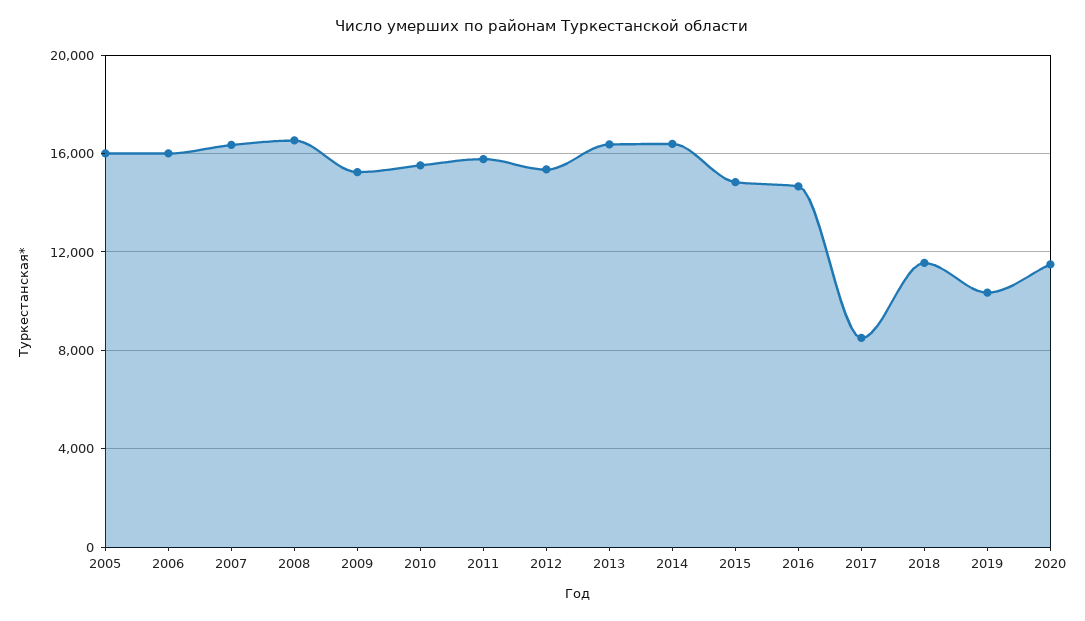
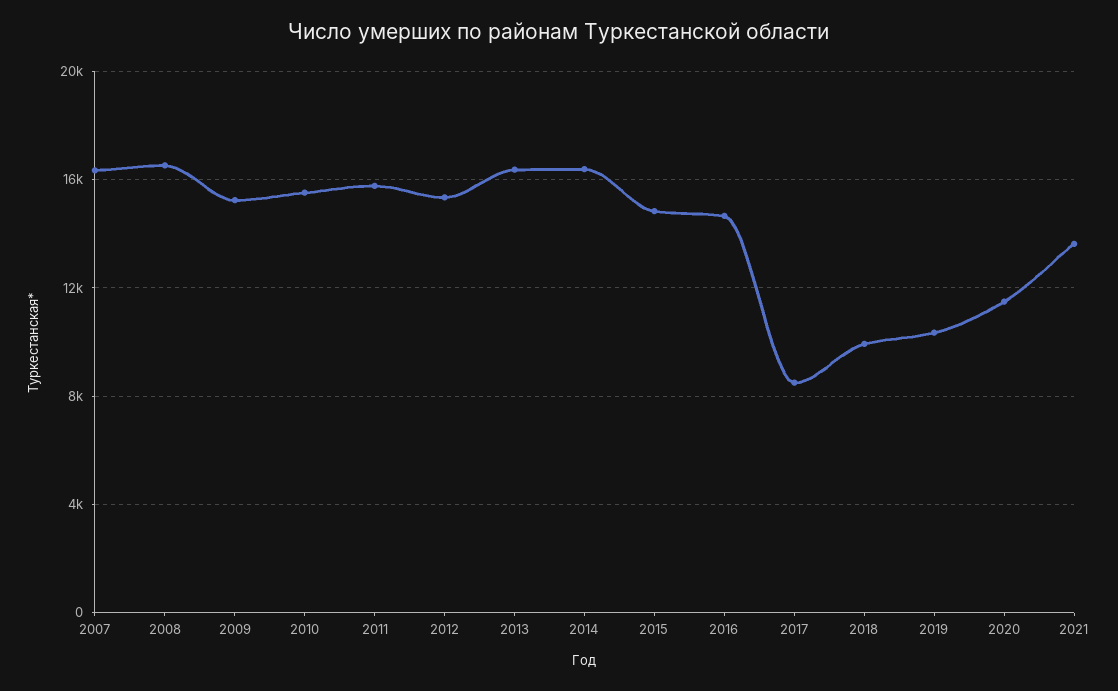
2005: 16000 -> none
2006: 16000 -> none
2018: 11500 -> 10000
2021: none -> 13500

